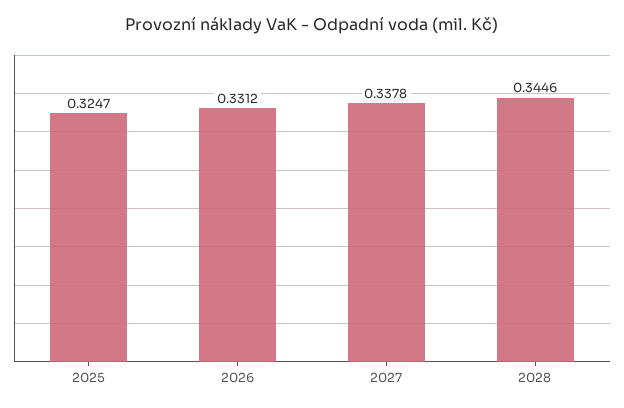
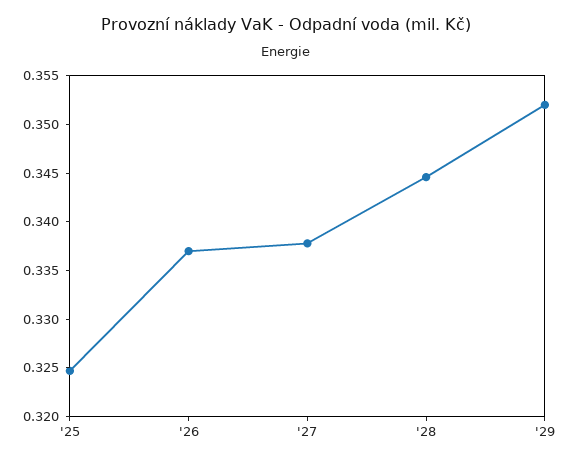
2026: 0.3312 -> 0.337
'29: none -> 0.352

